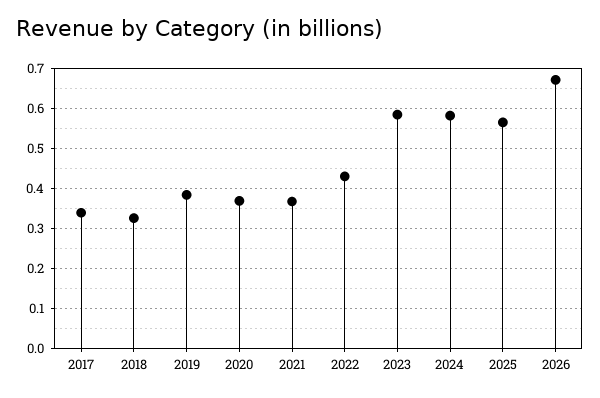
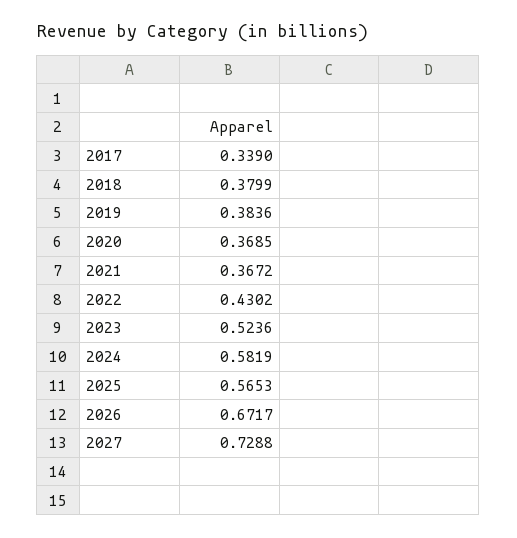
2018: 0.32 -> 0.3799
2023: 0.58 -> 0.5236
2027: none -> 0.7288

